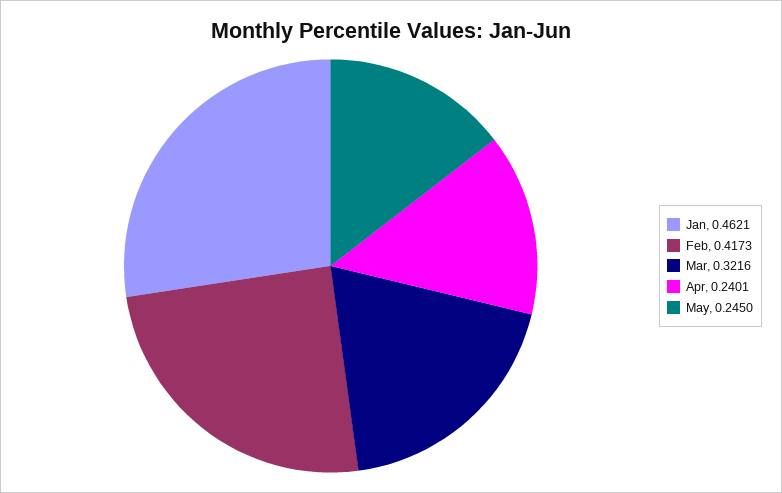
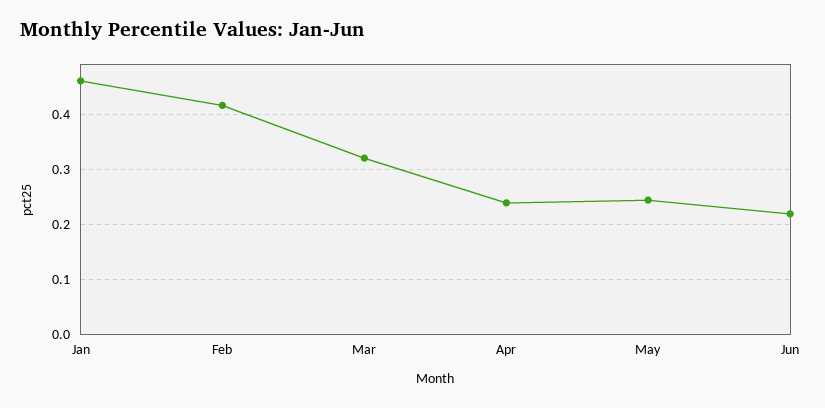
Jun: none -> 0.22

